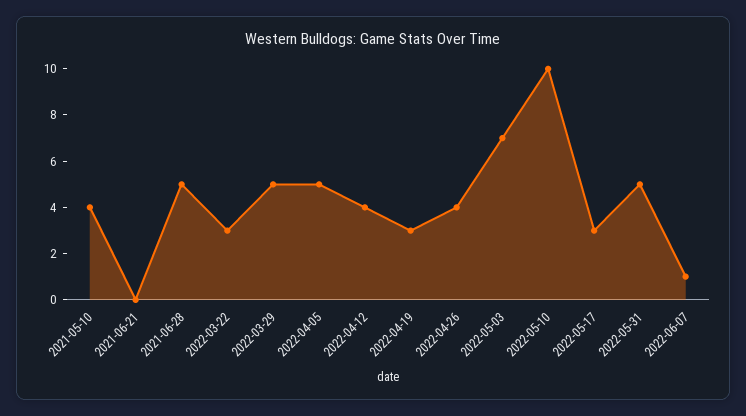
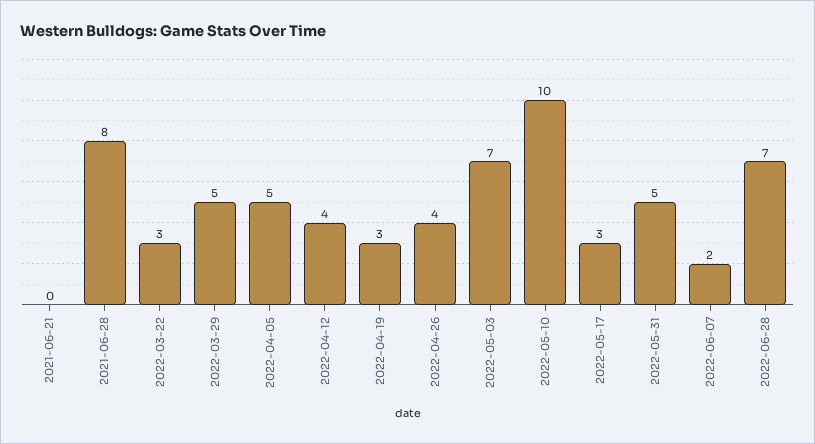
2021-05-10: 4 -> none
2021-06-28: 5 -> 8
2022-06-07: 1 -> 2
2022-06-28: none -> 7

